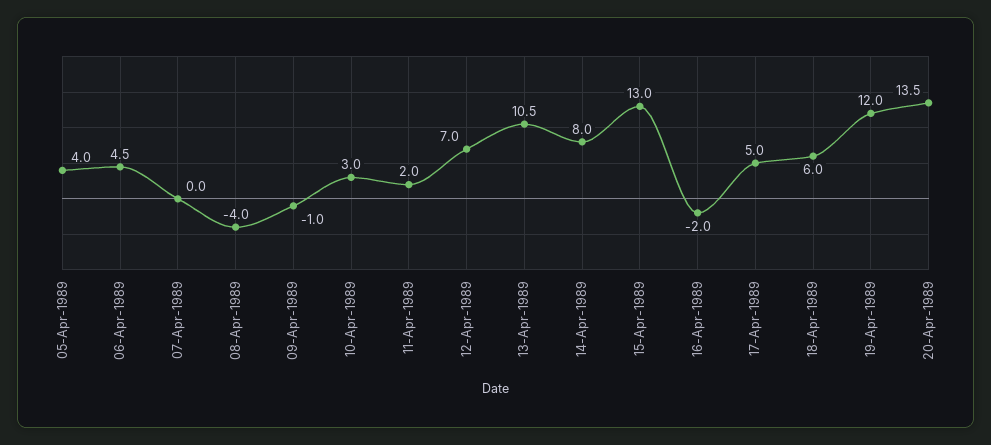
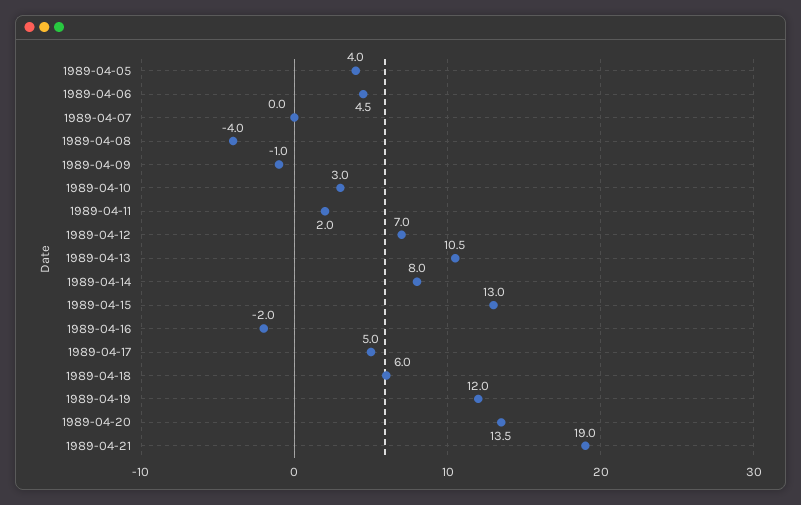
1989-04-21: none -> 19

